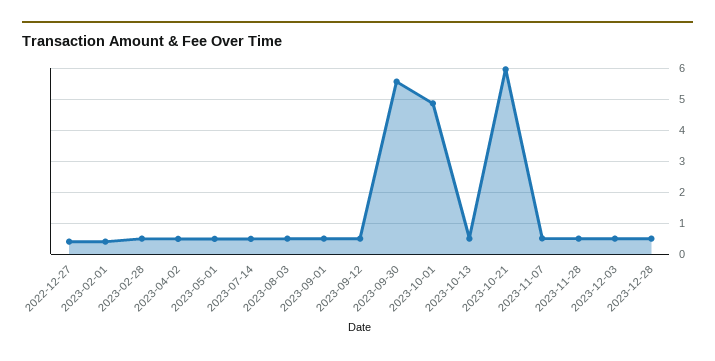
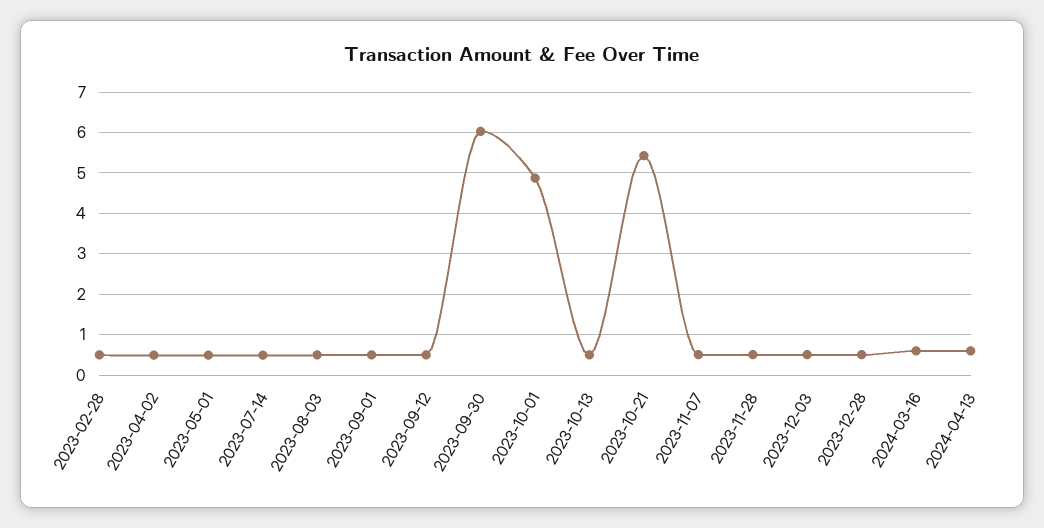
2022-12-27: 0.4 -> none
2023-02-01: 0.4 -> none
2023-09-30: 5.6 -> 6
2023-10-21: 6 -> 5.4
2024-03-16: none -> 0.6
2024-04-13: none -> 0.6

